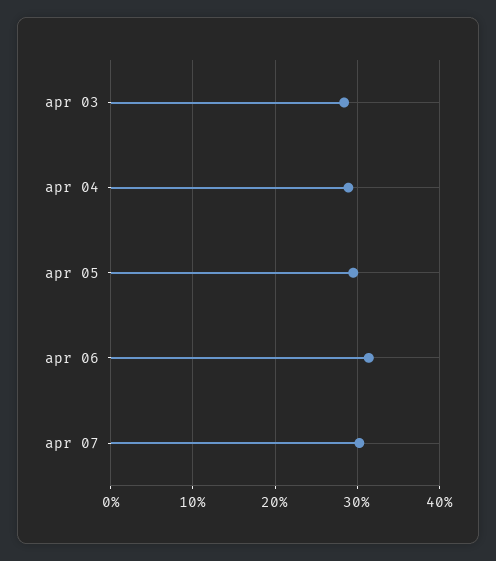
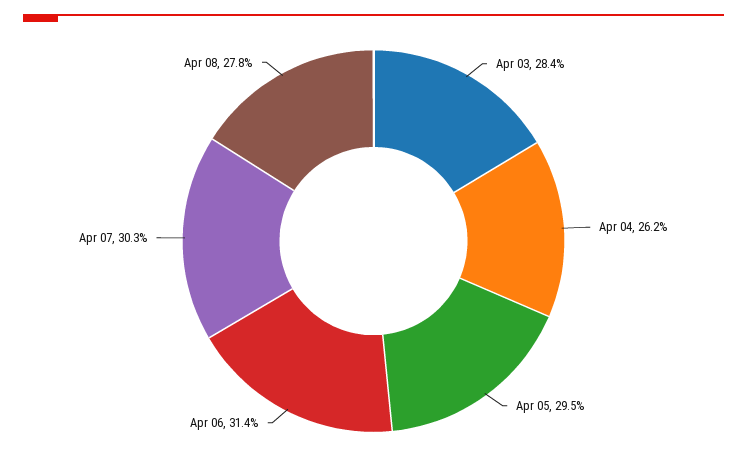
apr 04: 29 -> 26.2
Apr 08: none -> 27.8

